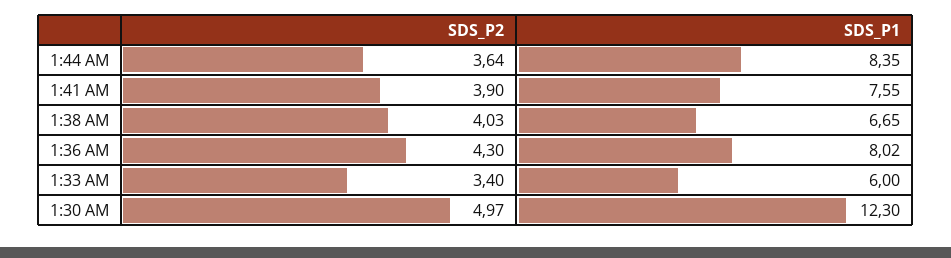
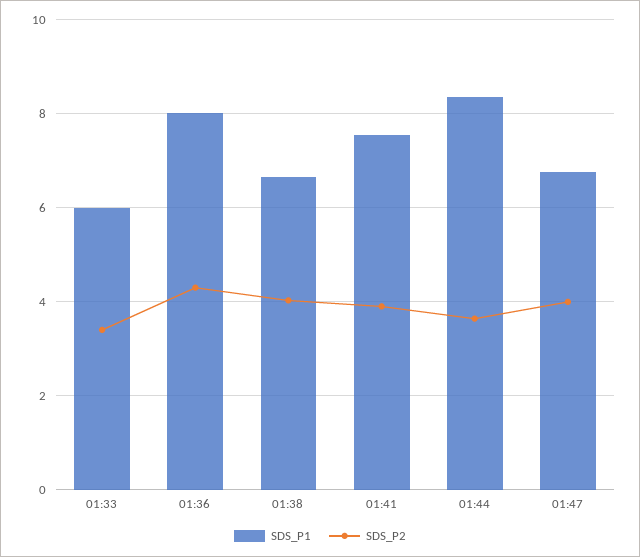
SDS_P2, 1:30 AM: 4.97 -> none
SDS_P1, 1:30 AM: 12.3 -> none
SDS_P1, 01:47: none -> 6.8
SDS_P2, 01:47: none -> 4

